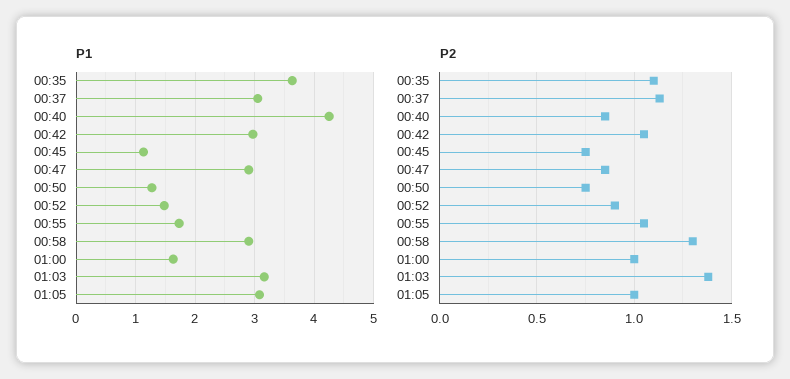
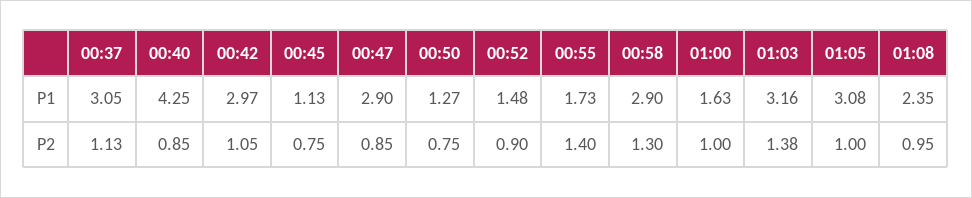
P1, 00:35: 3.6 -> none
P2, 00:35: 1.1 -> none
P2, 00:55: 1.05 -> 1.4
P1, 01:08: none -> 2.35
P2, 01:08: none -> 0.95

